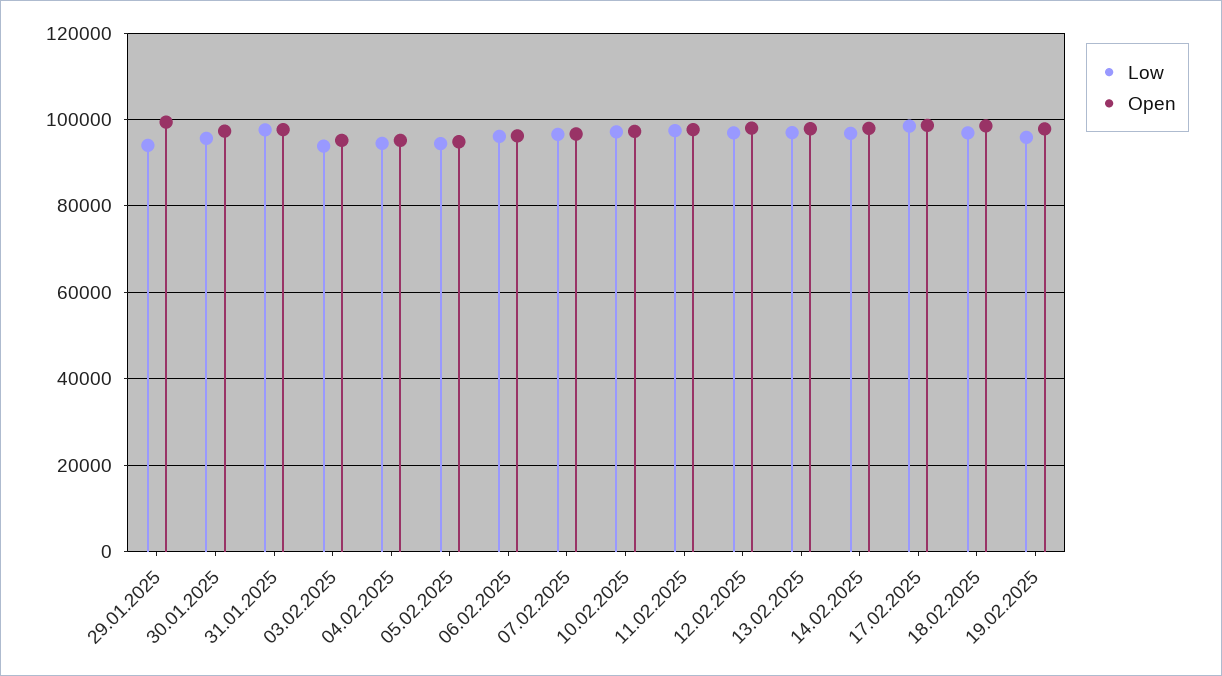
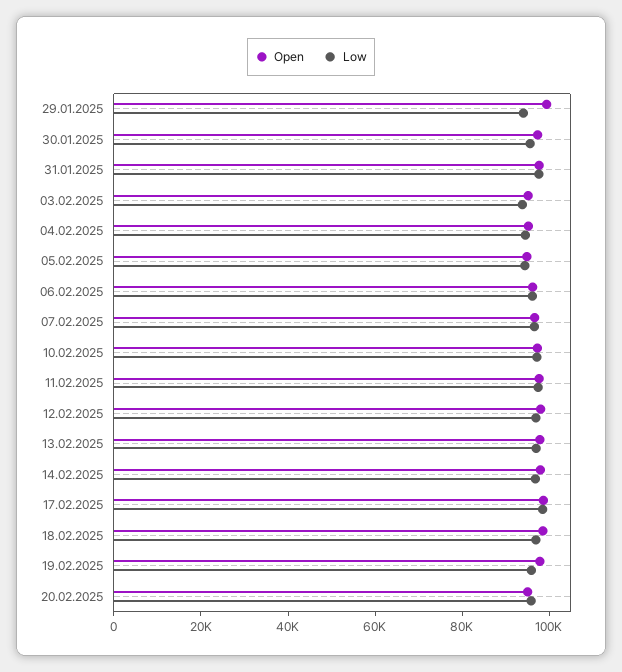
Open, 20.02.2025: none -> 95000
Low, 20.02.2025: none -> 95000

